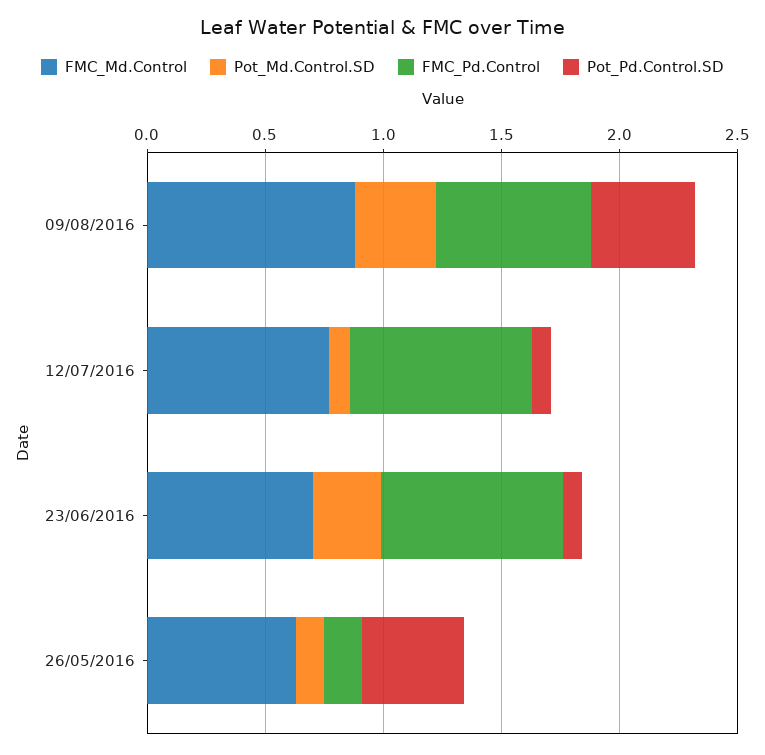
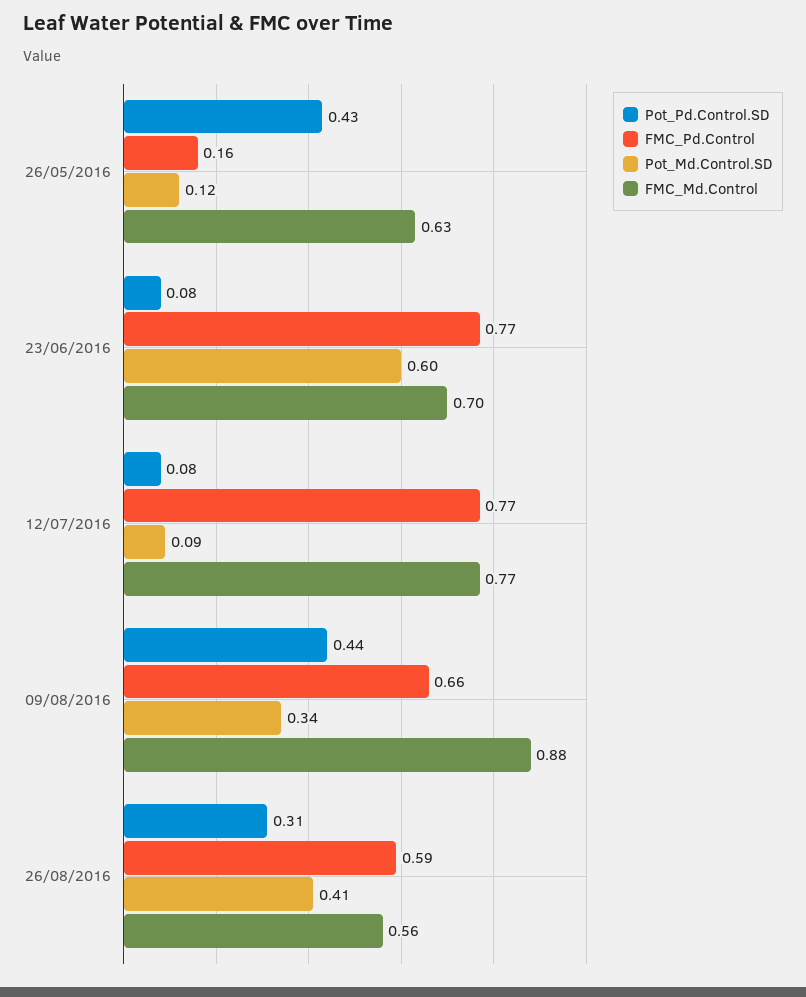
Pot_Md.Control.SD, 23/06/2016: 0.3 -> 0.6
Pot_Pd.Control.SD, 26/08/2016: none -> 0.31
FMC_Pd.Control, 26/08/2016: none -> 0.59
Pot_Md.Control.SD, 26/08/2016: none -> 0.41
FMC_Md.Control, 26/08/2016: none -> 0.56

